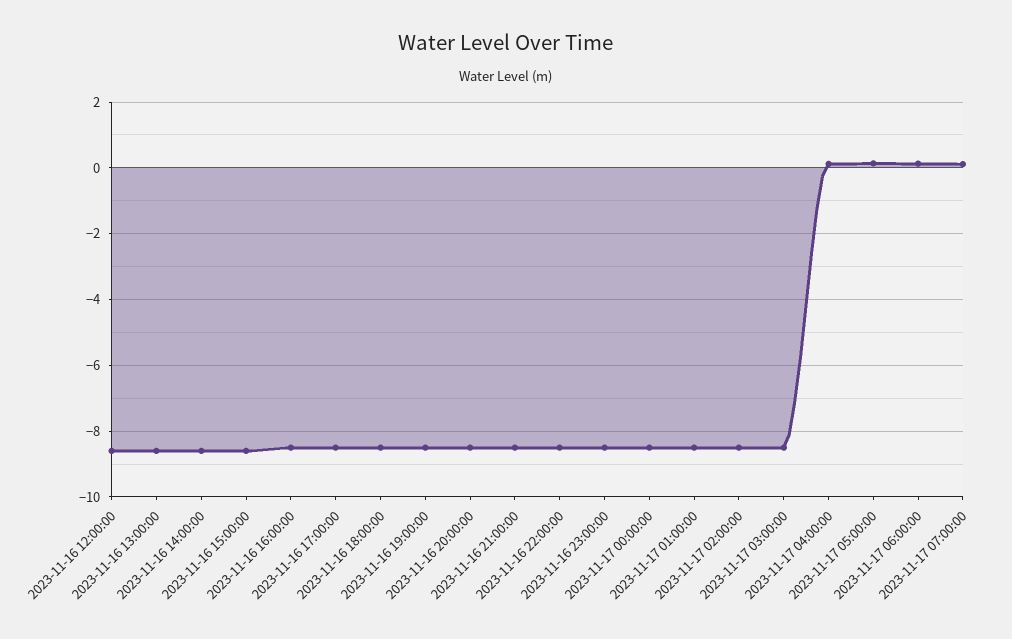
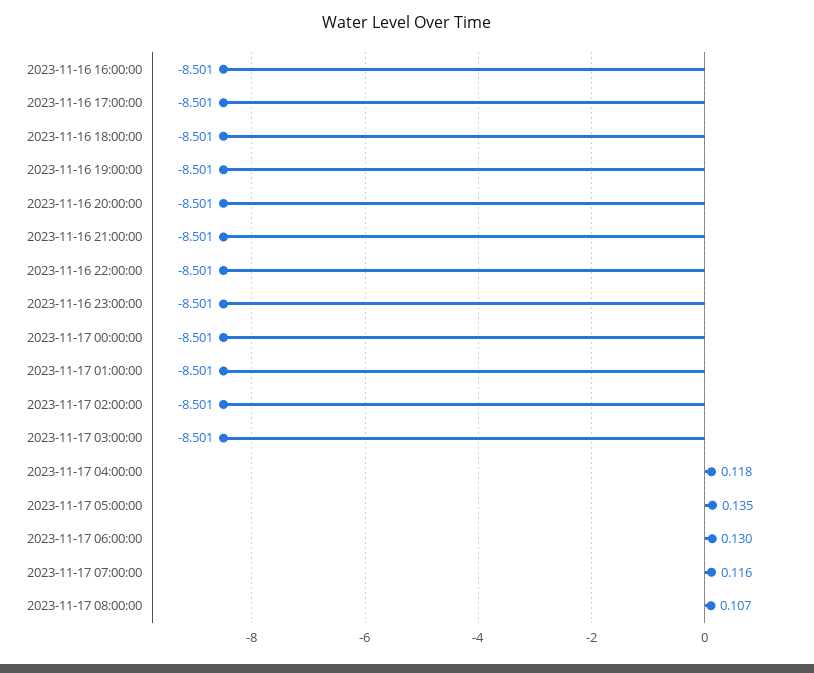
2023-11-16 12:00:00: -8.6 -> none
2023-11-16 13:00:00: -8.6 -> none
2023-11-16 14:00:00: -8.6 -> none
2023-11-16 15:00:00: -8.6 -> none
2023-11-17 08:00:00: none -> 0.107

